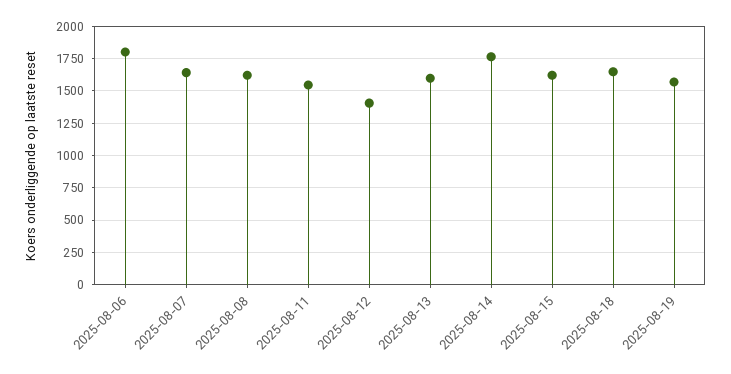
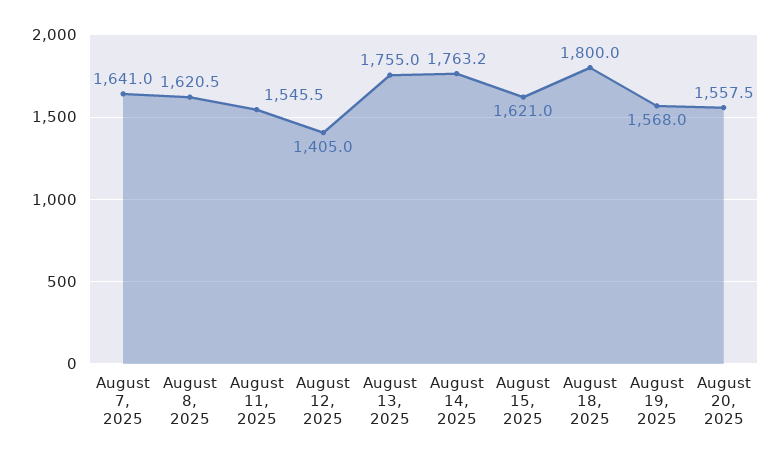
2025-08-06: 1800 -> none
2025-08-13: 1600 -> 1755
2025-08-18: 1650 -> 1800
August 20, 2025: none -> 1557.5

